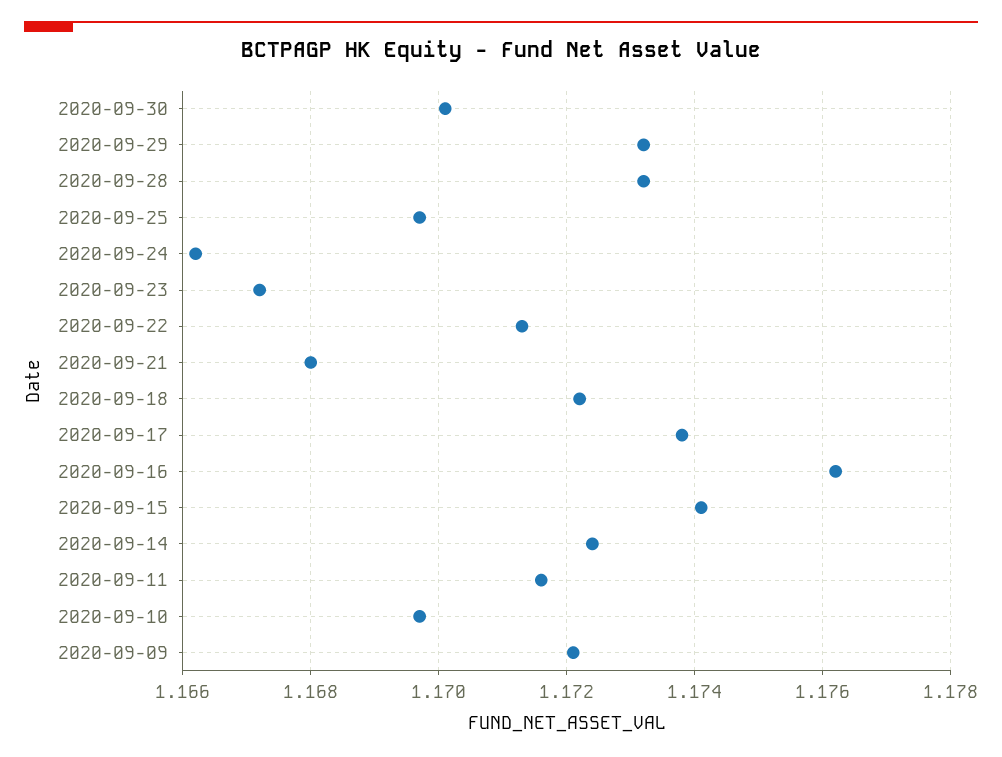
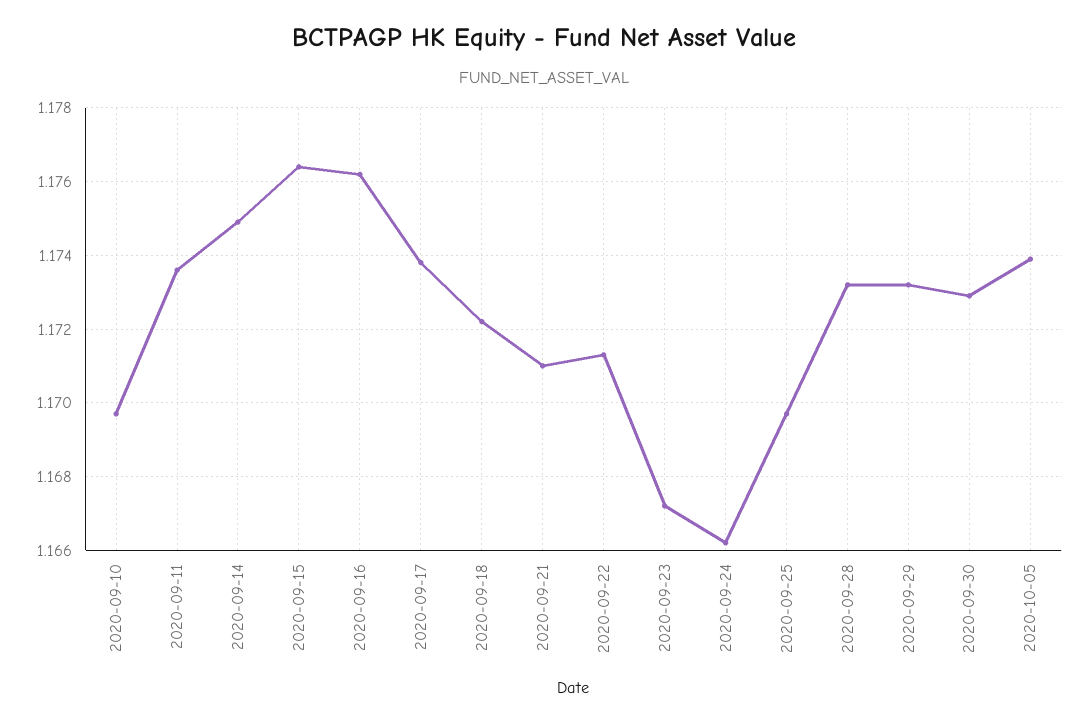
2020-09-30: 1.17 -> 1.173
2020-09-21: 1.168 -> 1.171
2020-09-15: 1.174 -> 1.1765
2020-09-14: 1.1725 -> 1.175
2020-09-11: 1.1715 -> 1.1735
2020-09-09: 1.172 -> none
2020-10-05: none -> 1.174

